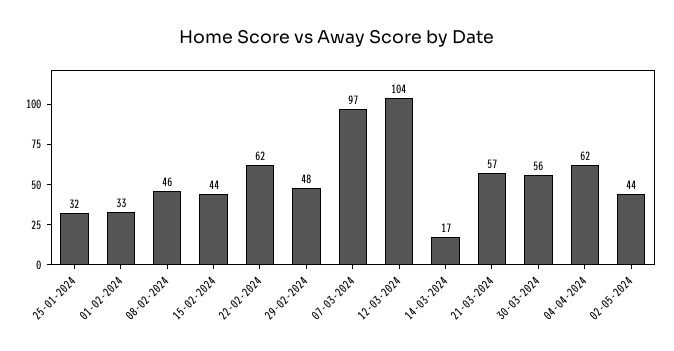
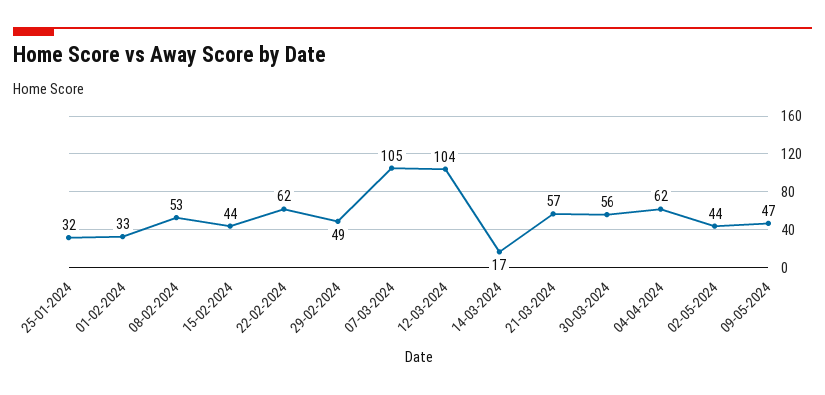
08-02-2024: 46 -> 53
29-02-2024: 48 -> 49
07-03-2024: 97 -> 105
09-05-2024: none -> 47

